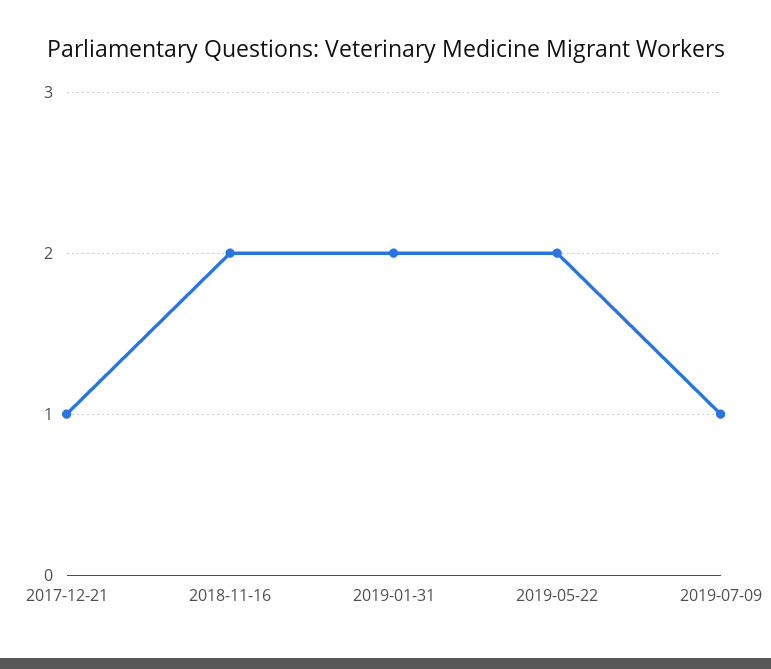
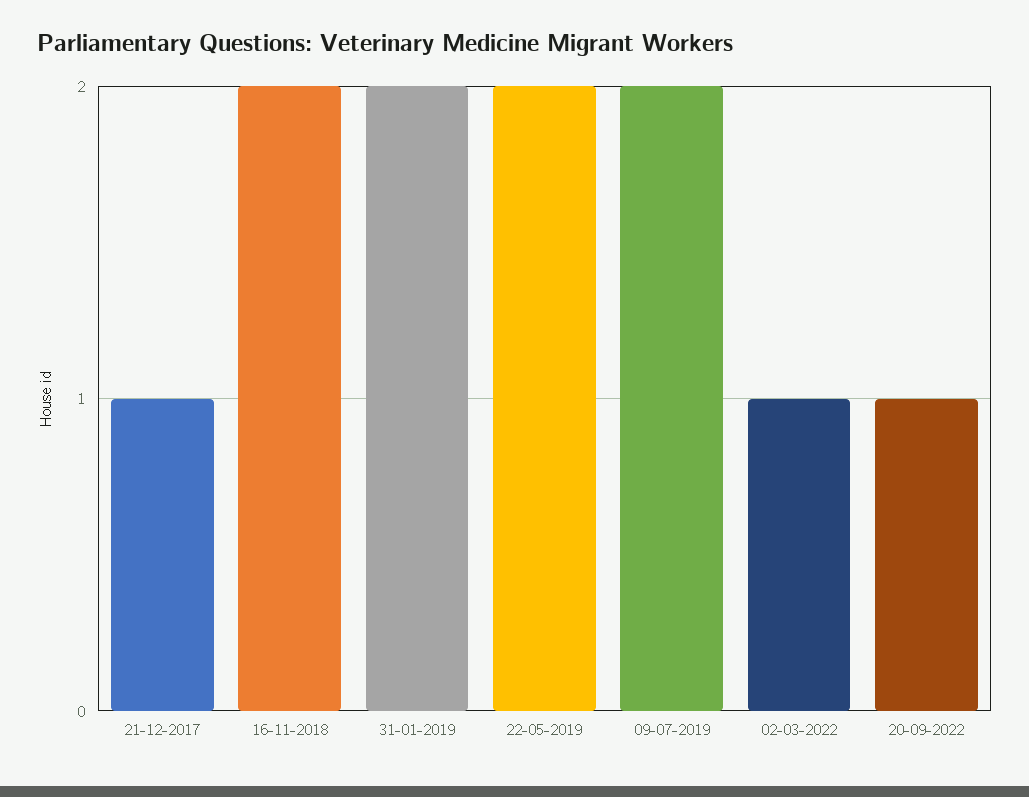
2019-07-09: 1 -> 2
02-03-2022: none -> 1
20-09-2022: none -> 1

